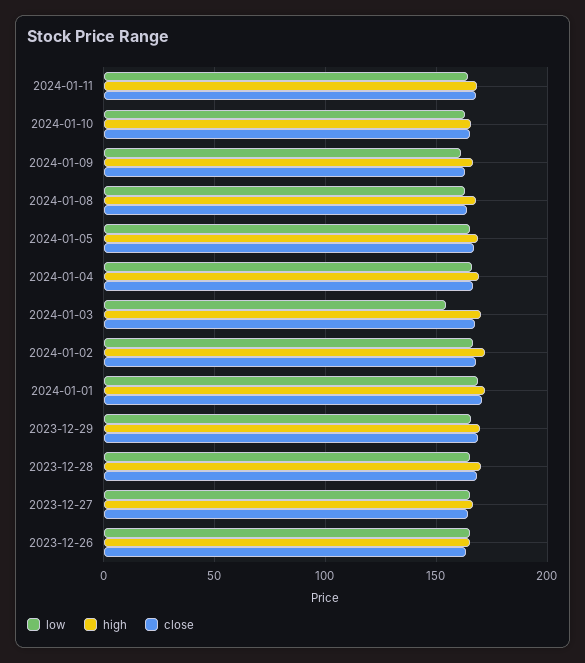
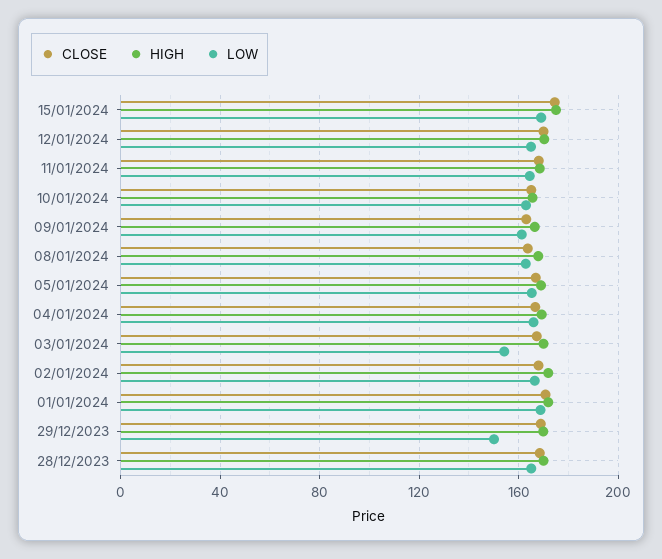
low, 2023-12-29: 165 -> 150
low, 2023-12-27: 165 -> none
high, 2023-12-27: 165 -> none
close, 2023-12-27: 165 -> none
low, 2023-12-26: 165 -> none
high, 2023-12-26: 165 -> none
close, 2023-12-26: 165 -> none
close, 15/01/2024: none -> 175
high, 15/01/2024: none -> 175
low, 15/01/2024: none -> 170
close, 12/01/2024: none -> 170
high, 12/01/2024: none -> 170
low, 12/01/2024: none -> 165

